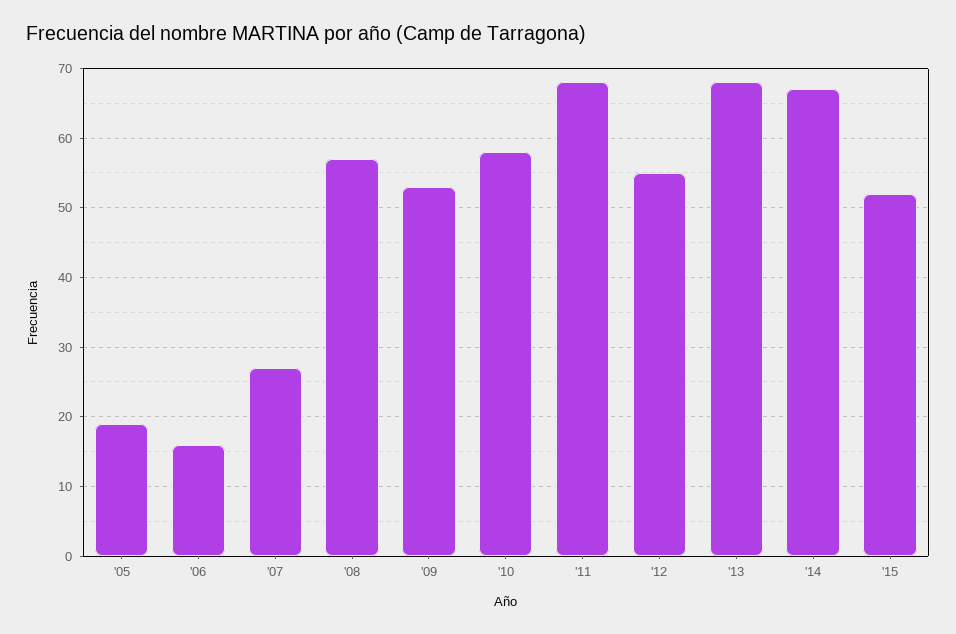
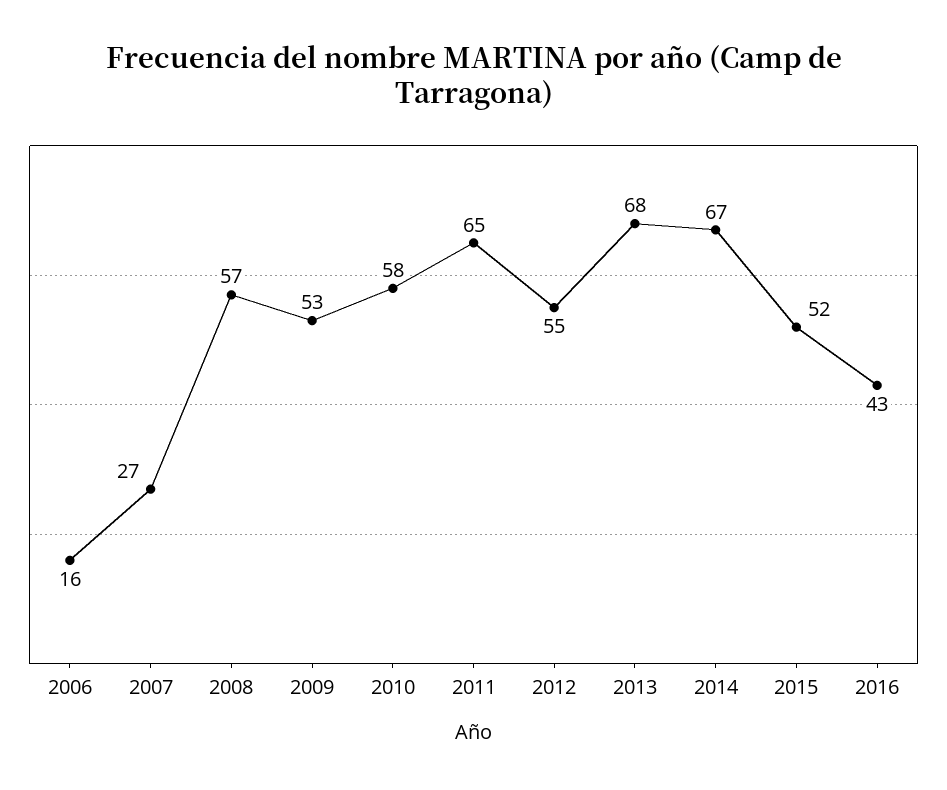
'05: 19 -> none
'11: 68 -> 65
2016: none -> 43

